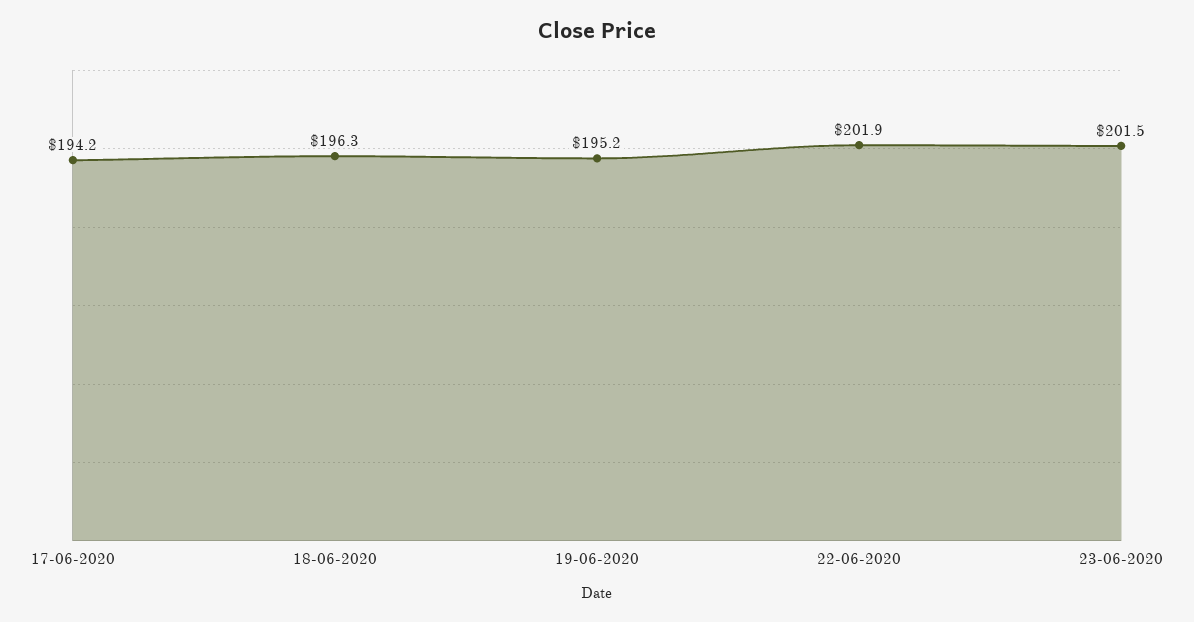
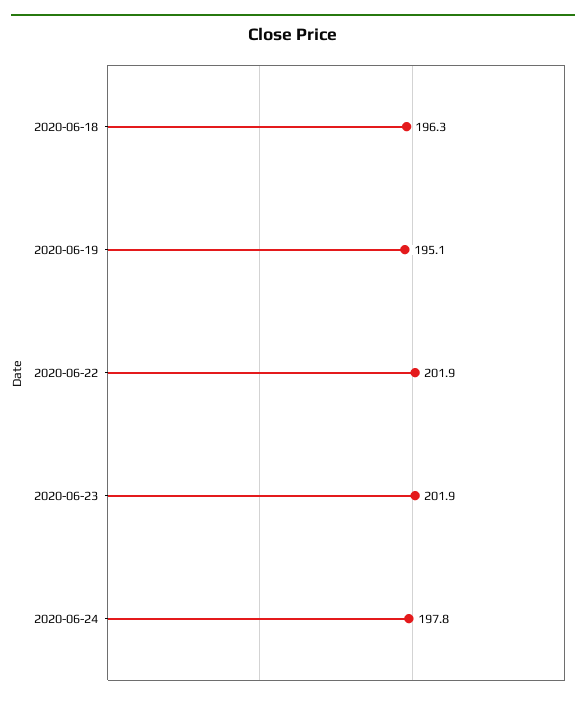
17-06-2020: 194.2 -> none
19-06-2020: 195.2 -> 195.1
23-06-2020: 201.5 -> 201.9
2020-06-24: none -> 197.8

